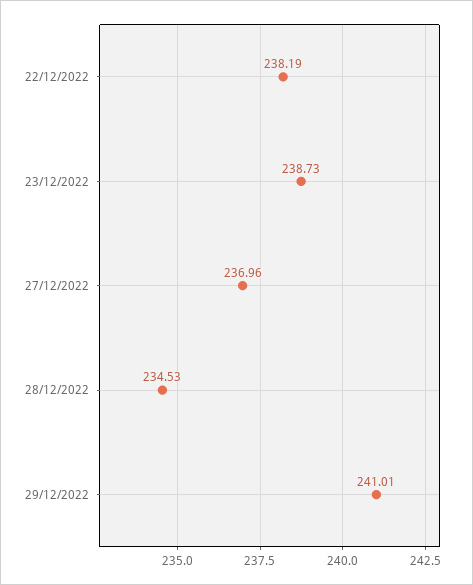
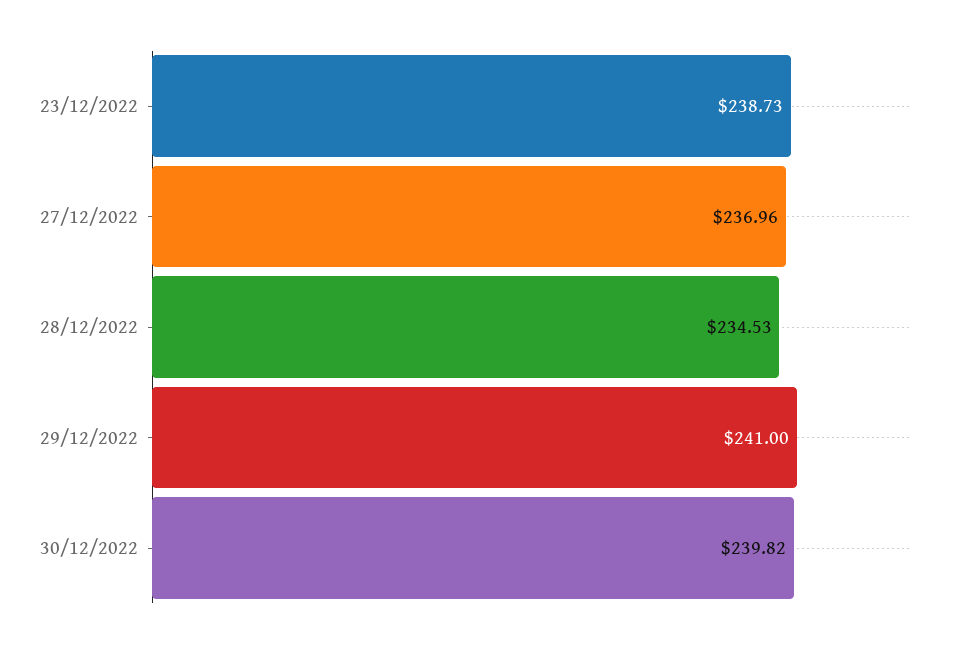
22/12/2022: 238.19 -> none
29/12/2022: 241.01 -> 241
30/12/2022: none -> 239.82

